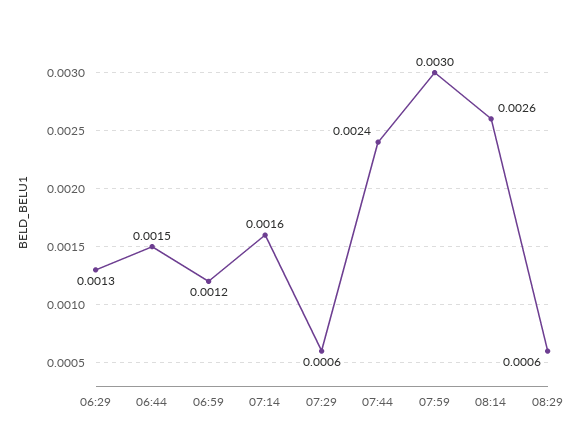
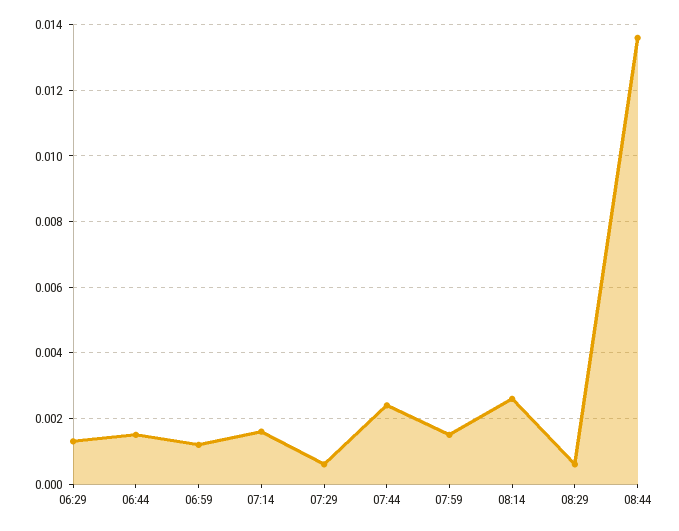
07:59: 0.003 -> 0.0015
08:44: none -> 0.0135

